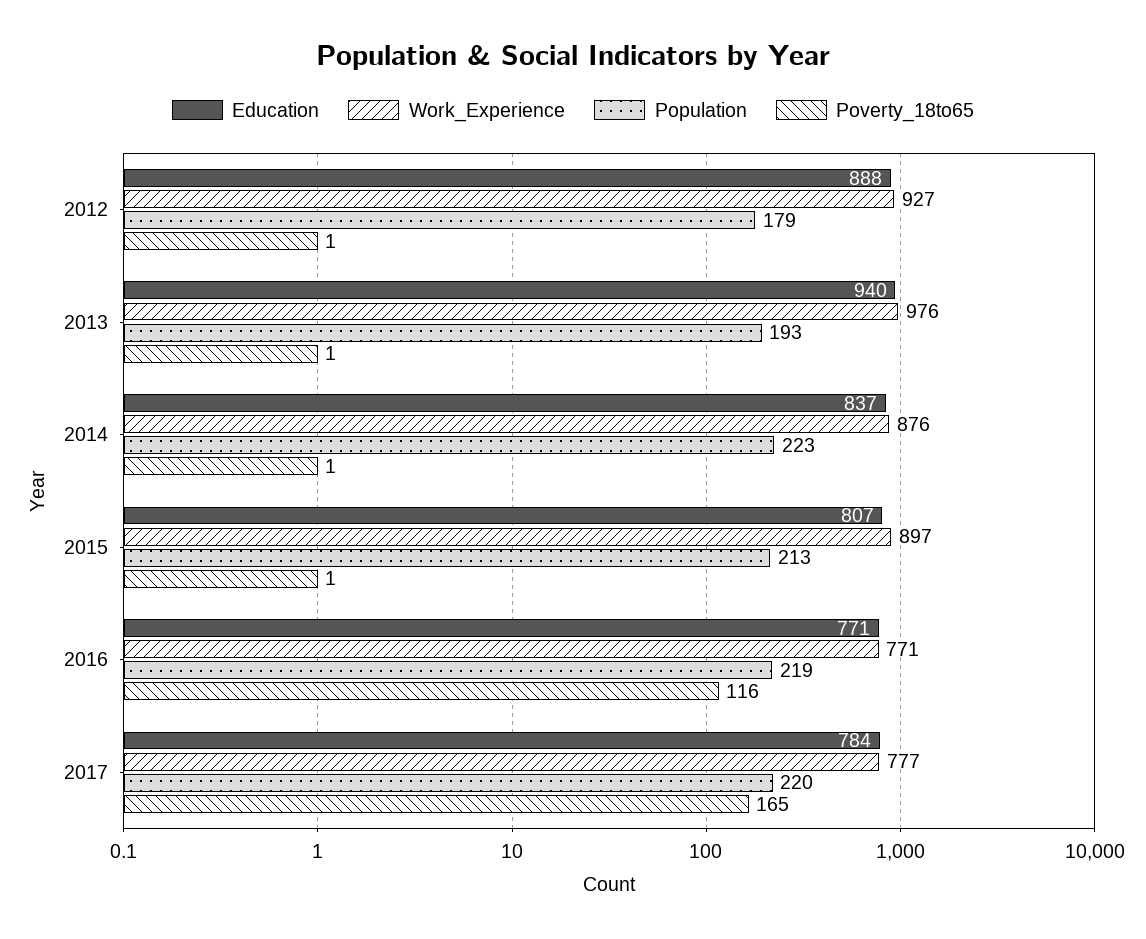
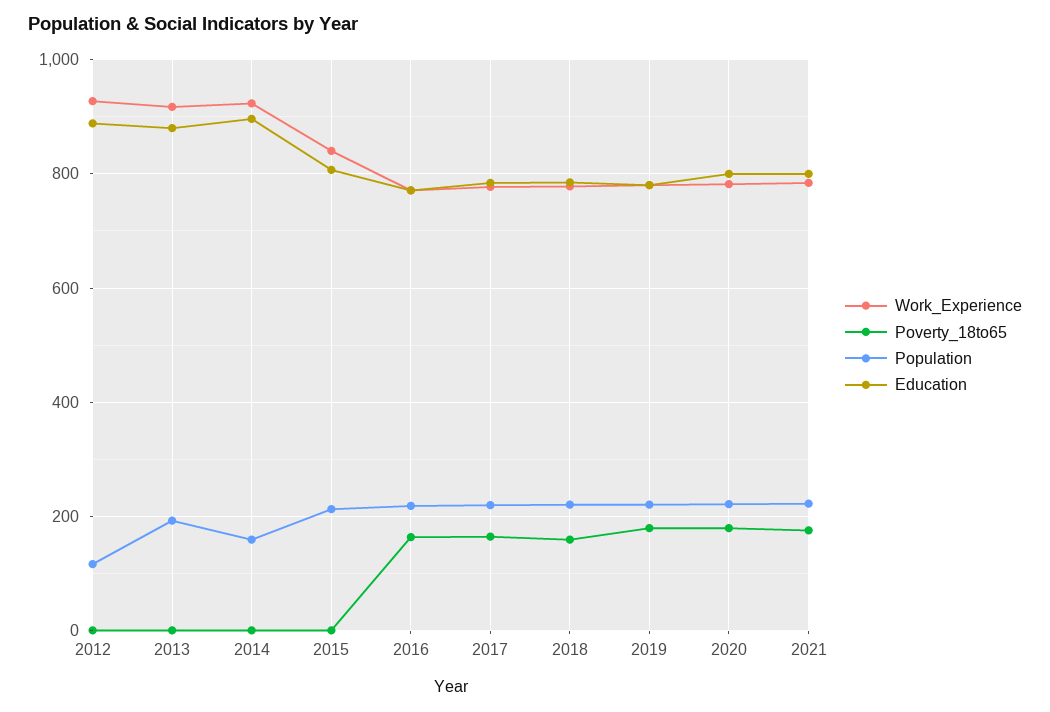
Population, 2012: 179 -> 120
Education, 2013: 940 -> 880
Work_Experience, 2013: 976 -> 920
Education, 2014: 837 -> 900
Work_Experience, 2014: 876 -> 920
Population, 2014: 223 -> 160
Work_Experience, 2015: 897 -> 840
Poverty_18to65, 2016: 116 -> 160
Work_Experience, 2018: none -> 780
Poverty_18to65, 2018: none -> 160
Population, 2018: none -> 220
Education, 2018: none -> 780
Work_Experience, 2019: none -> 780
Poverty_18to65, 2019: none -> 180
Population, 2019: none -> 220
Education, 2019: none -> 780
Work_Experience, 2020: none -> 780
Poverty_18to65, 2020: none -> 180
Population, 2020: none -> 220
Education, 2020: none -> 800
Work_Experience, 2021: none -> 780
Poverty_18to65, 2021: none -> 180
Population, 2021: none -> 220
Education, 2021: none -> 800

